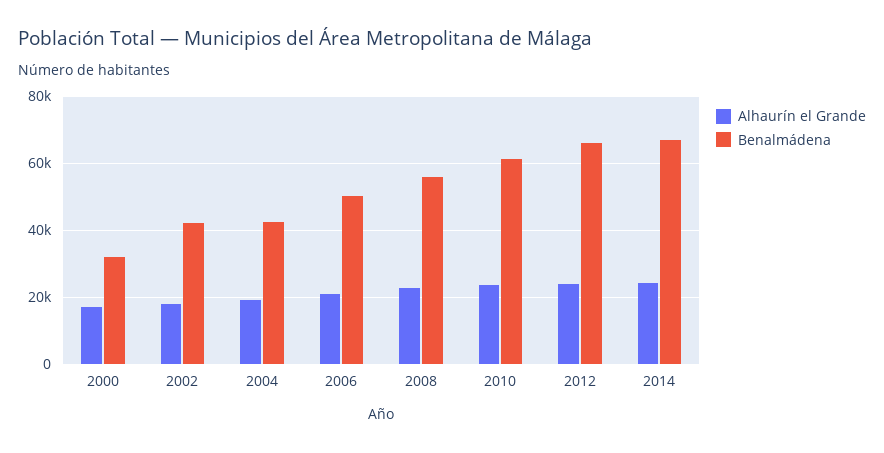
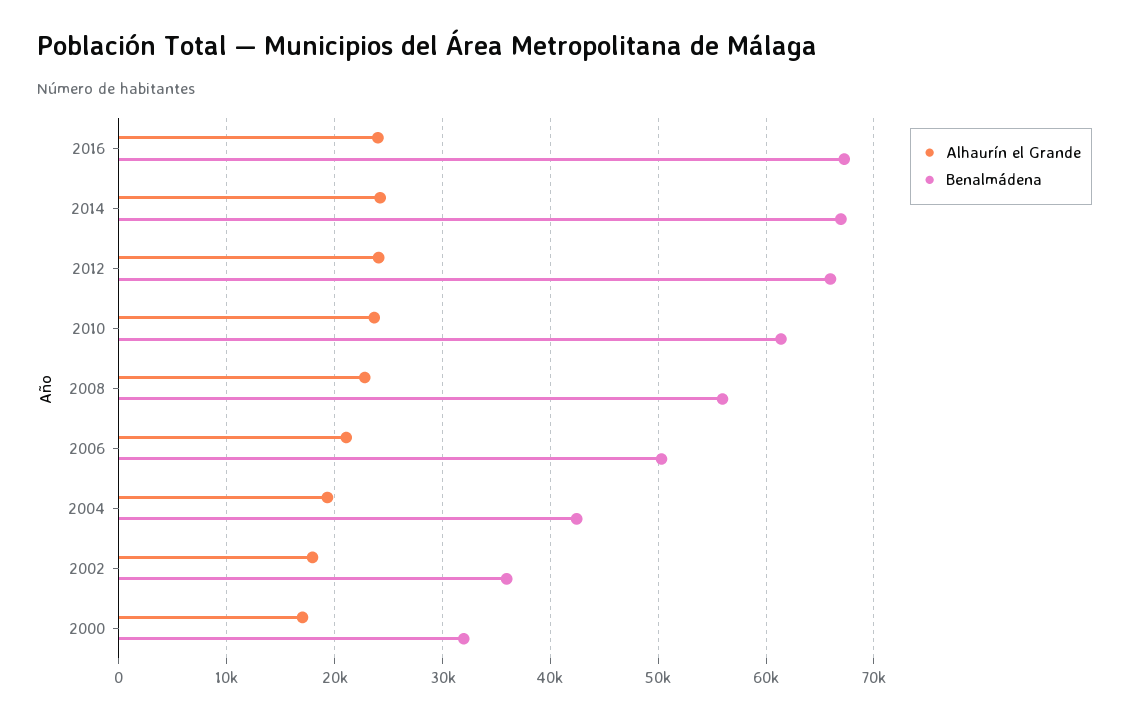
Benalmádena, 2002: 42000 -> 36000
Alhaurín el Grande, 2016: none -> 24000
Benalmádena, 2016: none -> 67000

